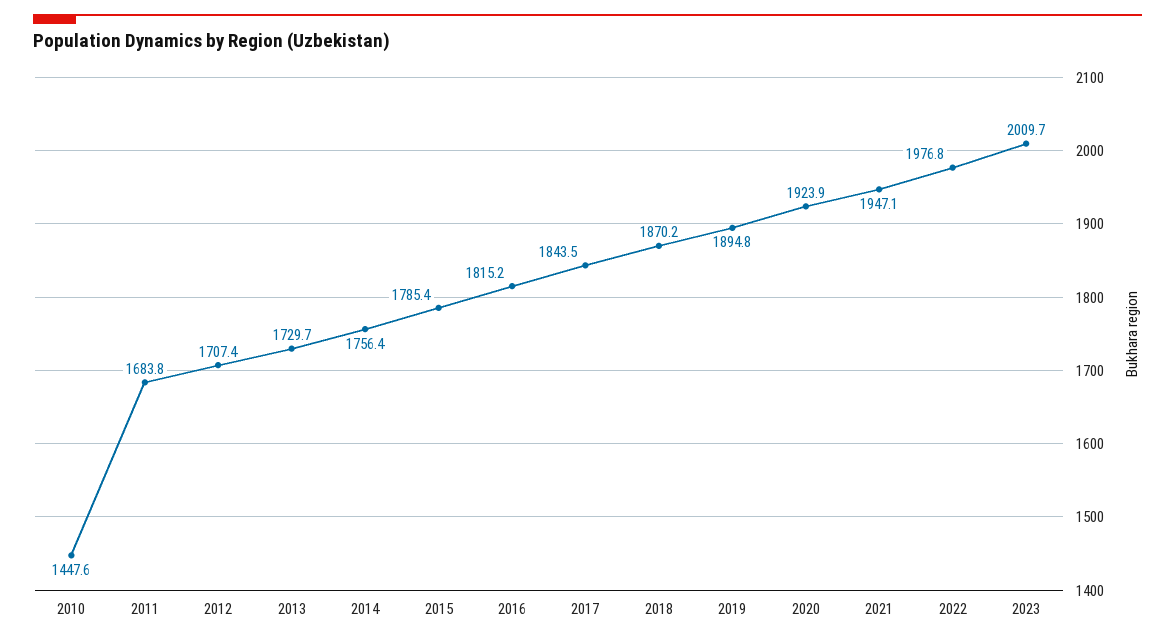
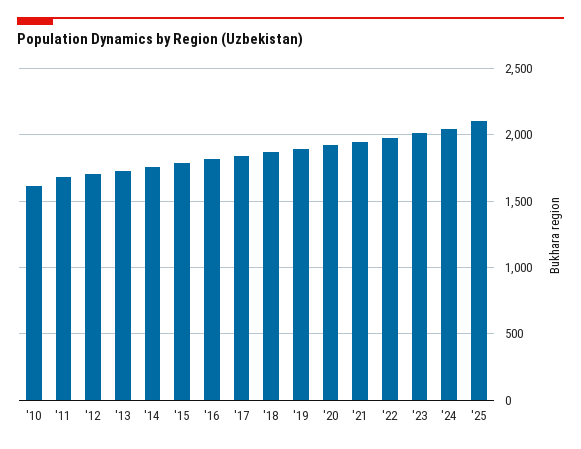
2010: 1447.6 -> 1600
'24: none -> 2050
'25: none -> 2100

